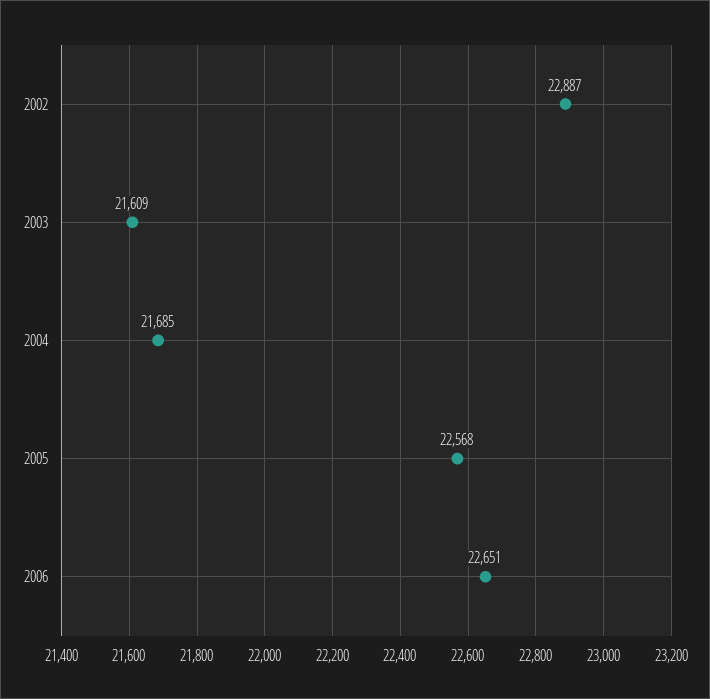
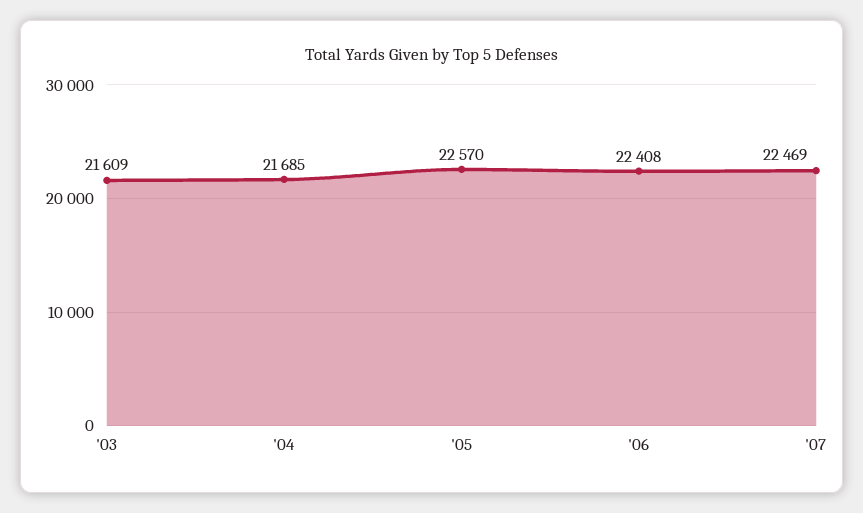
2002: 22887 -> none
2005: 22568 -> 22570
2006: 22651 -> 22408
'07: none -> 22469

